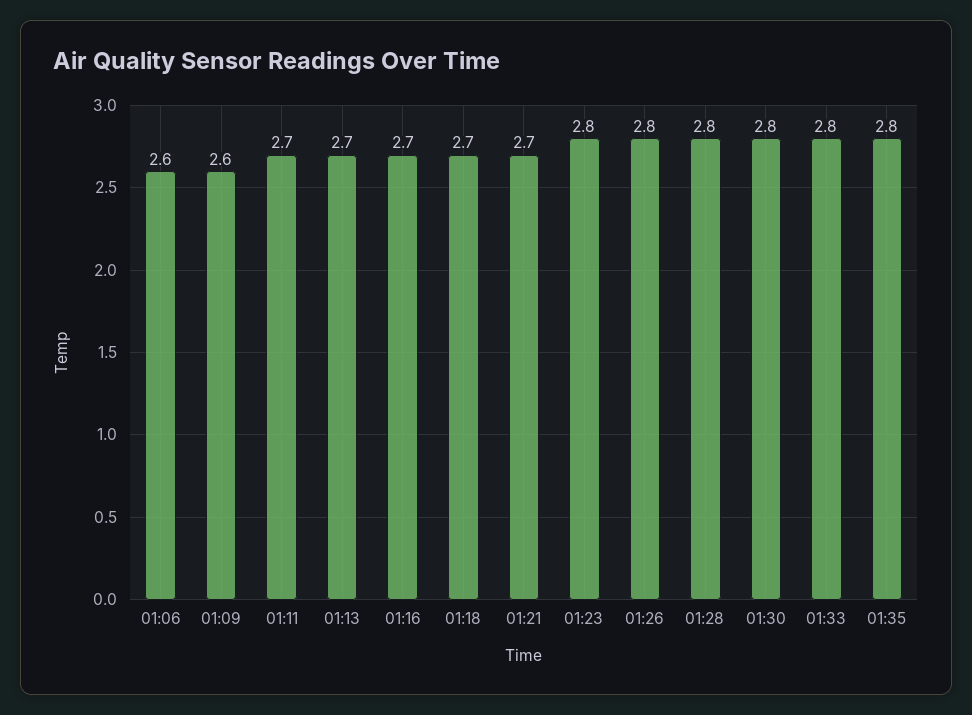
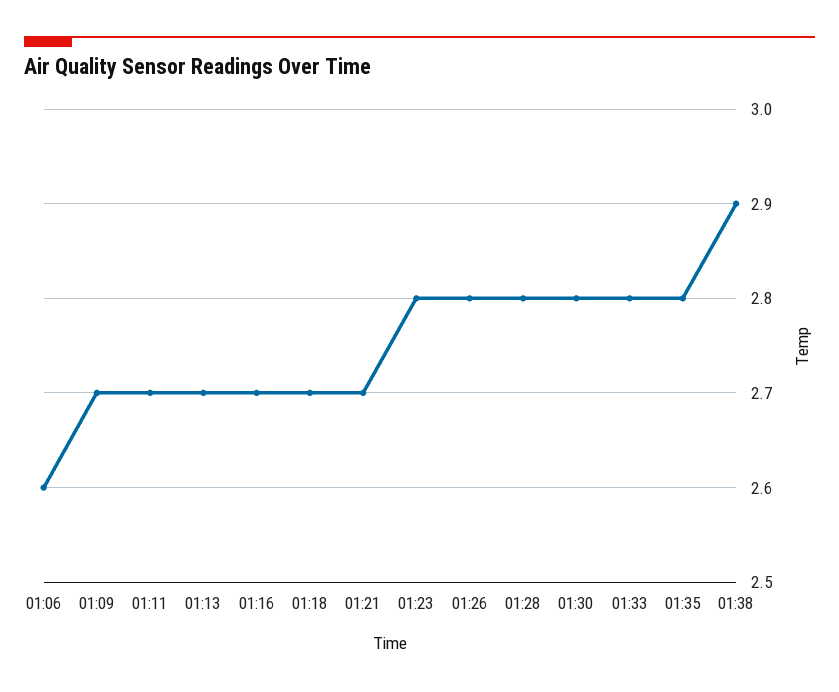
01:09: 2.6 -> 2.7
01:38: none -> 2.9

